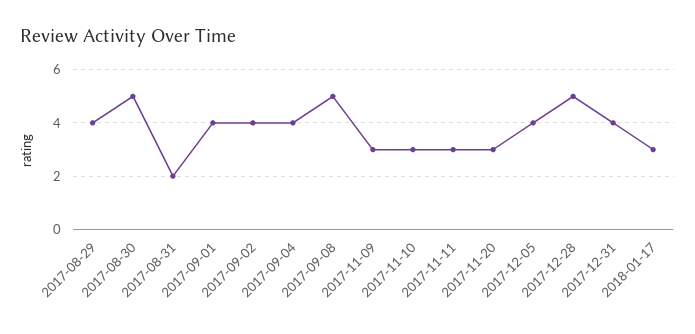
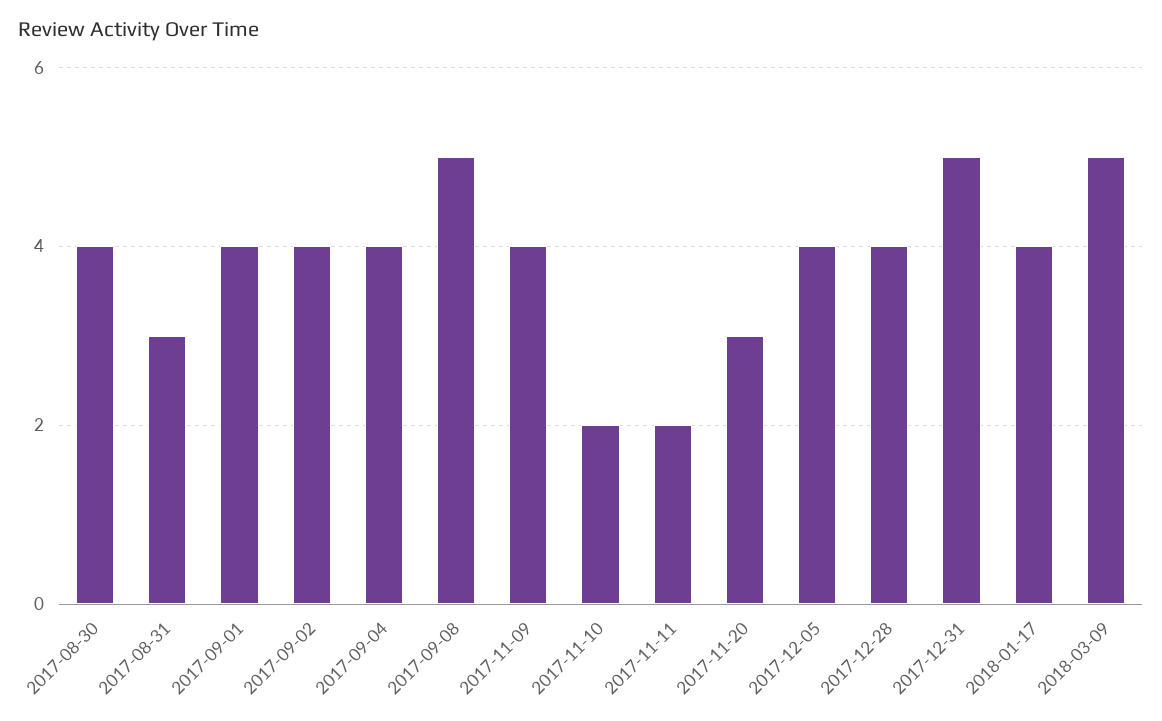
2017-08-29: 4 -> none
2017-08-30: 5 -> 4
2017-08-31: 2 -> 3
2017-11-09: 3 -> 4
2017-11-10: 3 -> 2
2017-11-11: 3 -> 2
2017-12-28: 5 -> 4
2017-12-31: 4 -> 5
2018-01-17: 3 -> 4
2018-03-09: none -> 5

